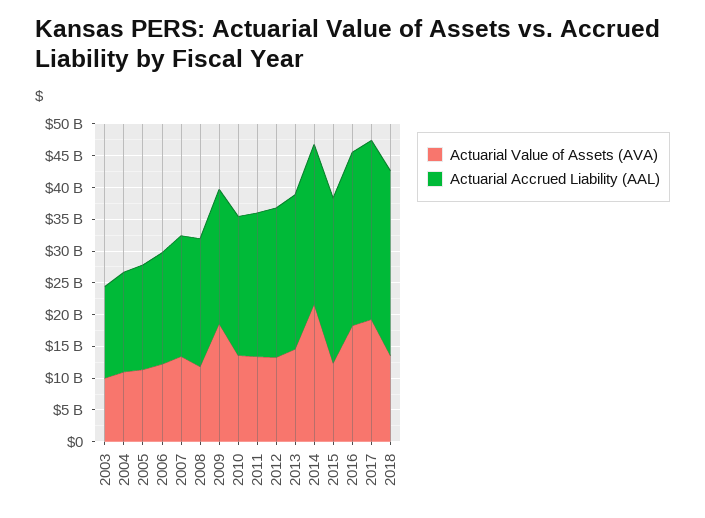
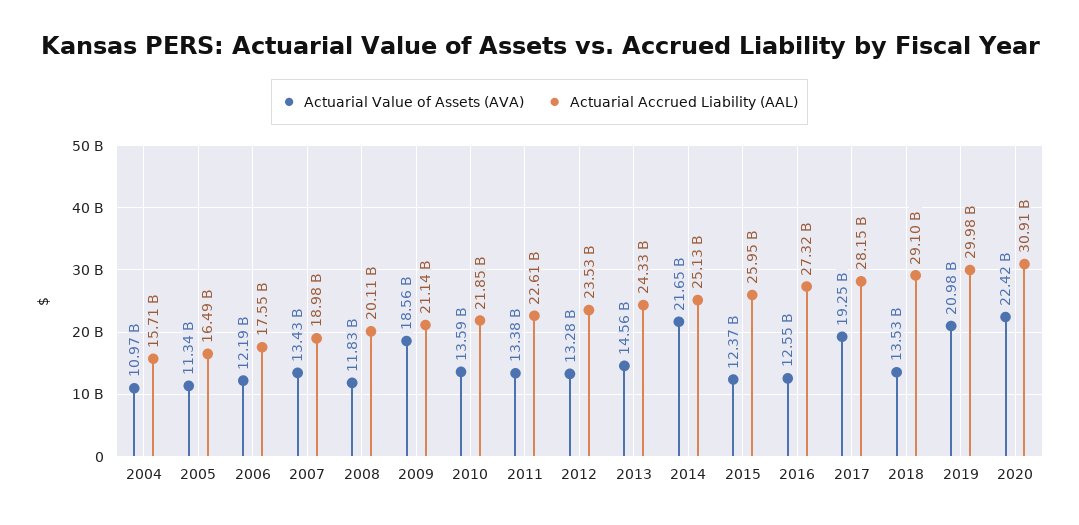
Actuarial Value of Assets (AVA), 2003: 10000000000 -> none
Actuarial Accrued Liability (AAL), 2003: 15000000000 -> none
Actuarial Value of Assets (AVA), 2016: 17500000000 -> 12550000000
Actuarial Value of Assets (AVA), 2019: none -> 20980000000
Actuarial Accrued Liability (AAL), 2019: none -> 29980000000
Actuarial Value of Assets (AVA), 2020: none -> 22420000000
Actuarial Accrued Liability (AAL), 2020: none -> 30910000000

